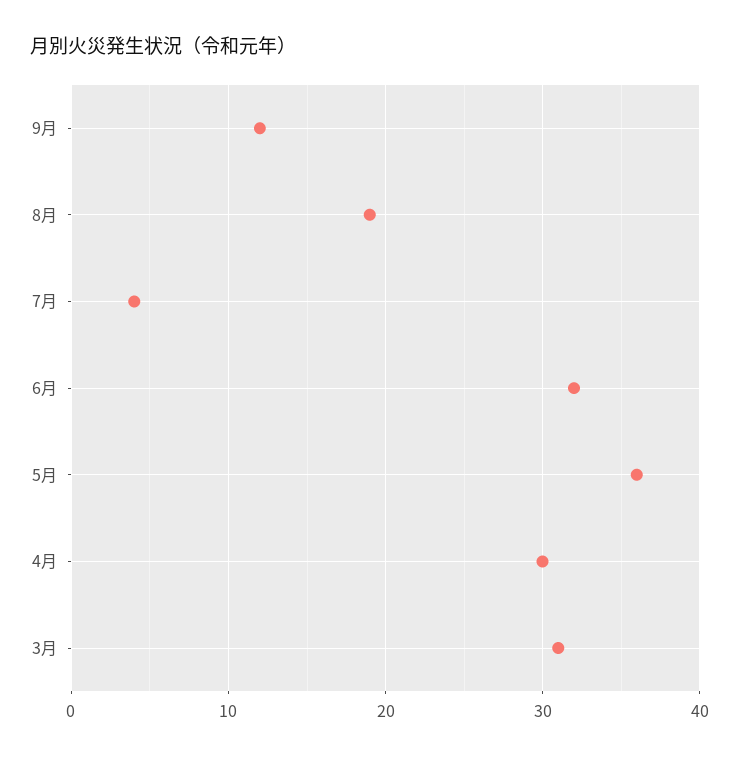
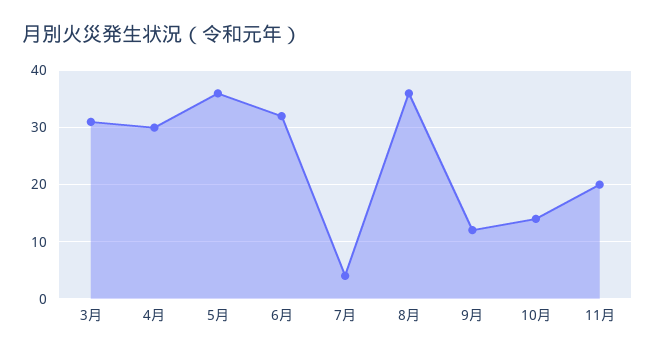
8月: 19 -> 35
10月: none -> 15
11月: none -> 20

